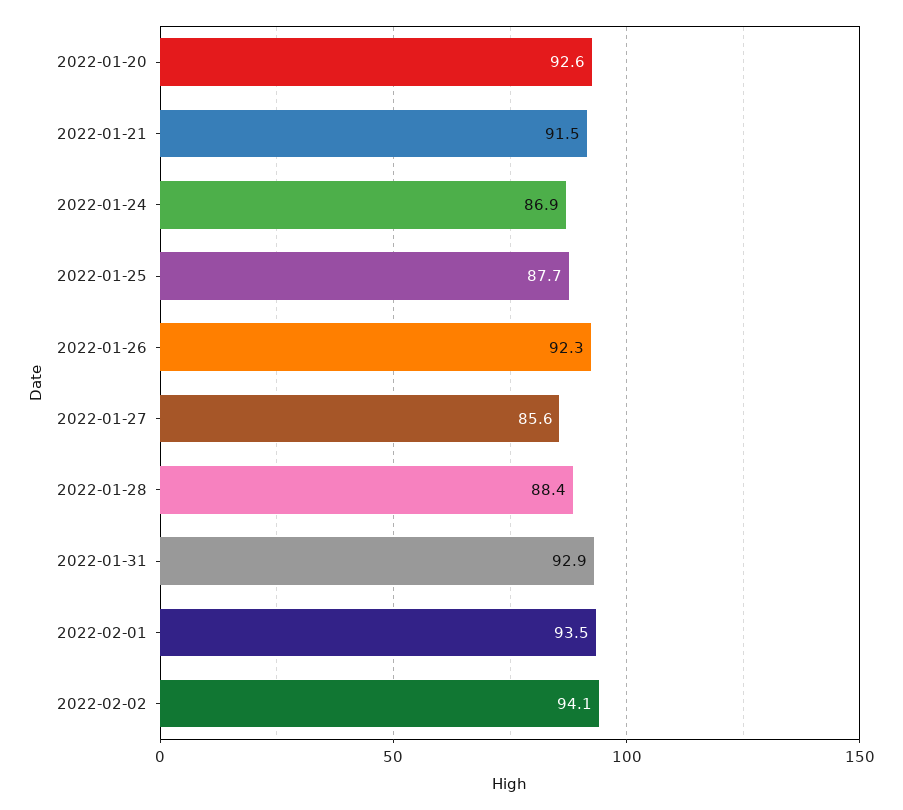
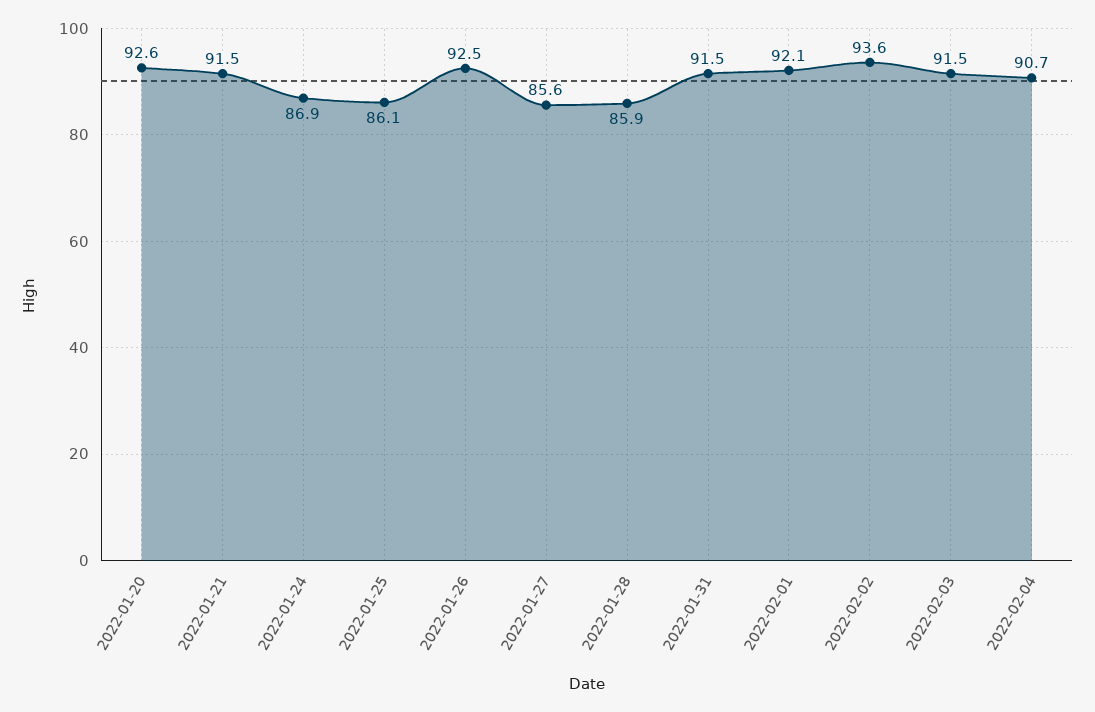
2022-01-25: 87.7 -> 86.1
2022-01-26: 92.3 -> 92.5
2022-01-28: 88.4 -> 85.9
2022-01-31: 92.9 -> 91.5
2022-02-01: 93.5 -> 92.1
2022-02-02: 94.1 -> 93.6
2022-02-03: none -> 91.5
2022-02-04: none -> 90.7

